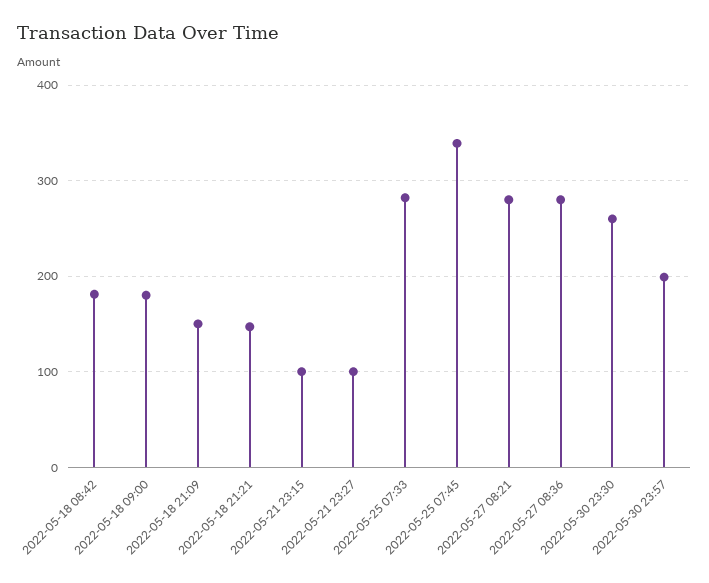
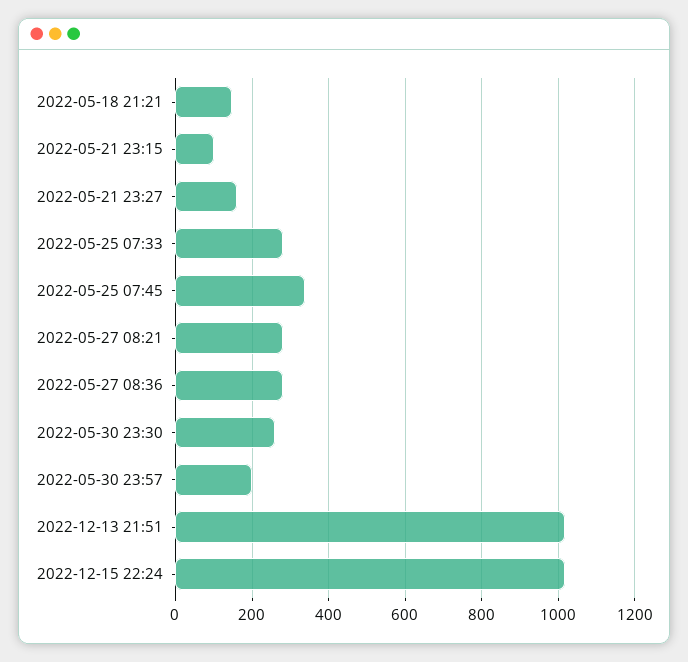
2022-05-18 08:42: 180 -> none
2022-05-18 09:00: 180 -> none
2022-05-18 21:09: 150 -> none
2022-05-21 23:27: 100 -> 160
2022-12-13 21:51: none -> 1020
2022-12-15 22:24: none -> 1020

